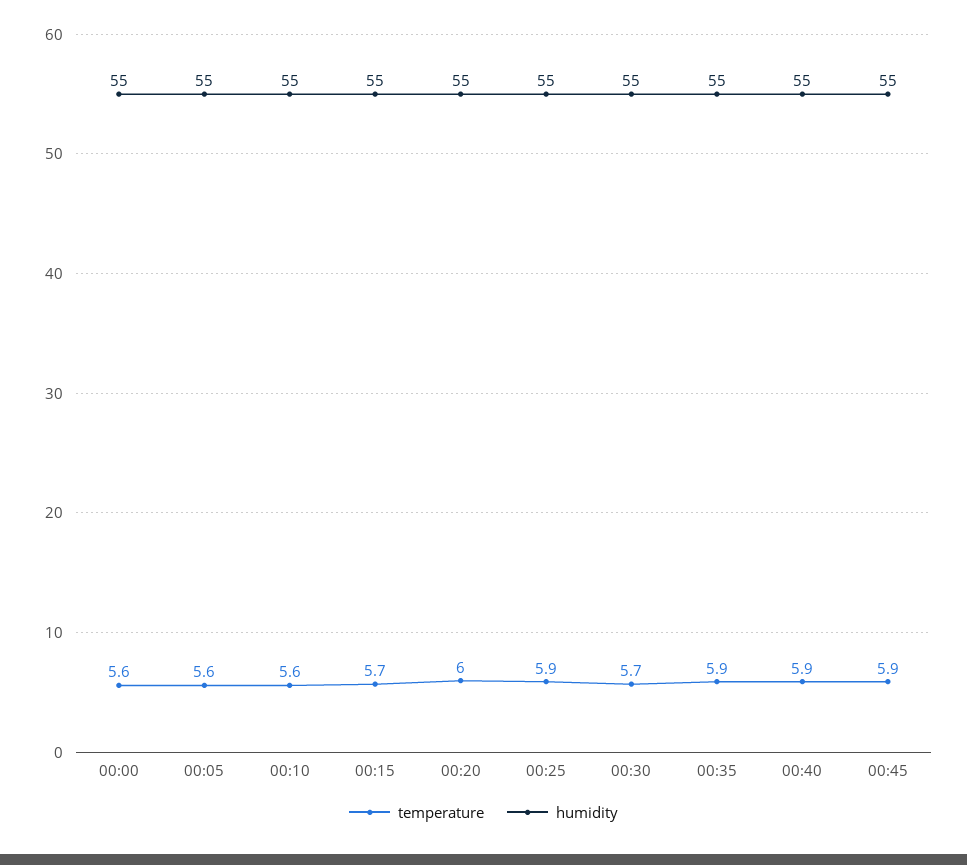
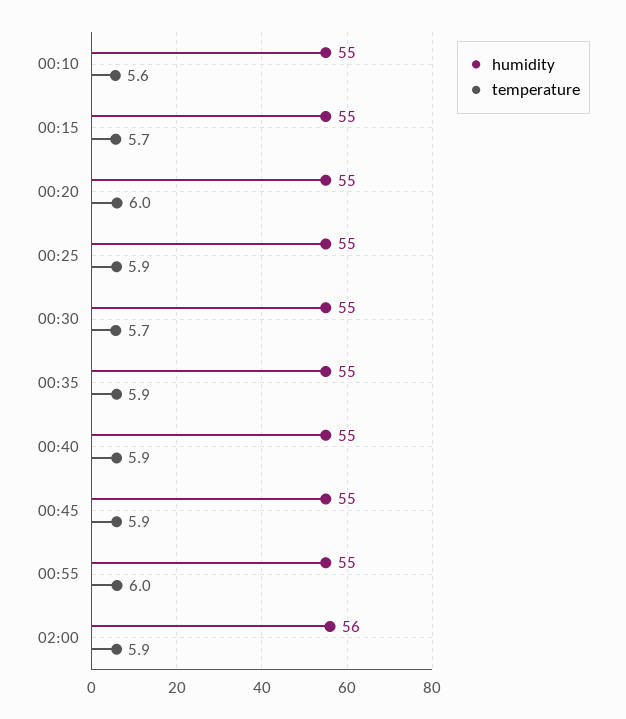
temperature, 00:00: 5.6 -> none
humidity, 00:00: 55 -> none
temperature, 00:05: 5.6 -> none
humidity, 00:05: 55 -> none
humidity, 00:55: none -> 55
temperature, 00:55: none -> 6
humidity, 02:00: none -> 56
temperature, 02:00: none -> 5.9

